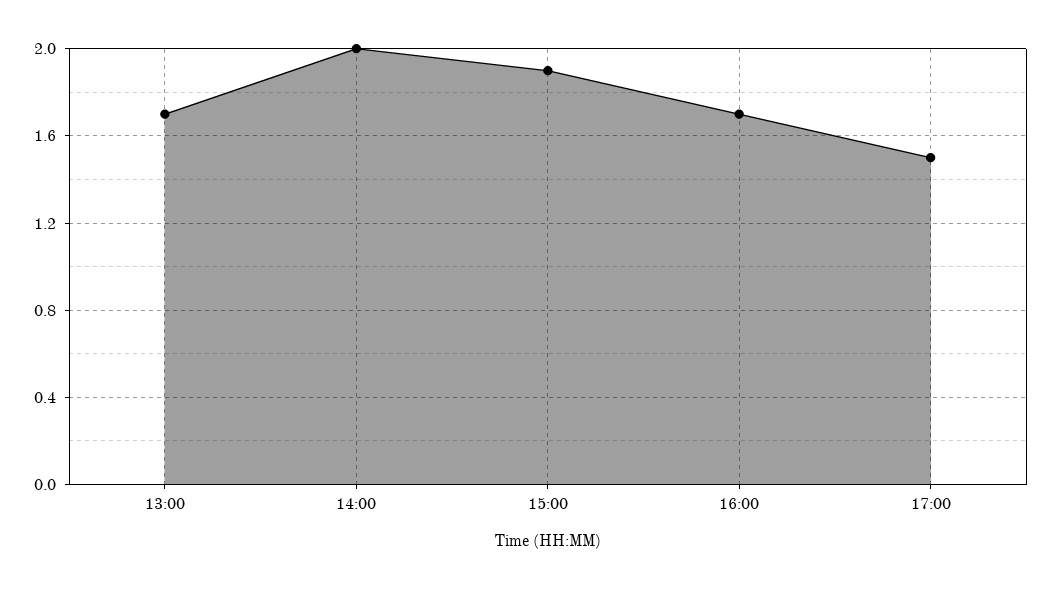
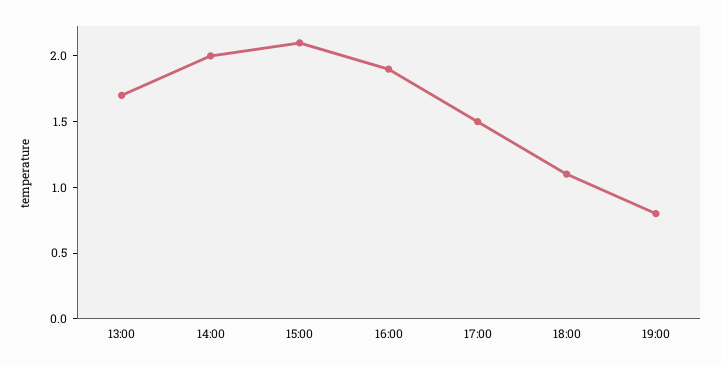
15:00: 1.9 -> 2.1
16:00: 1.7 -> 1.9
18:00: none -> 1.1
19:00: none -> 0.8

